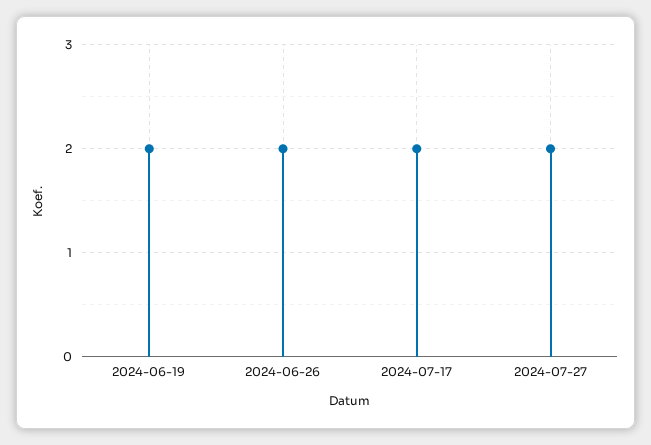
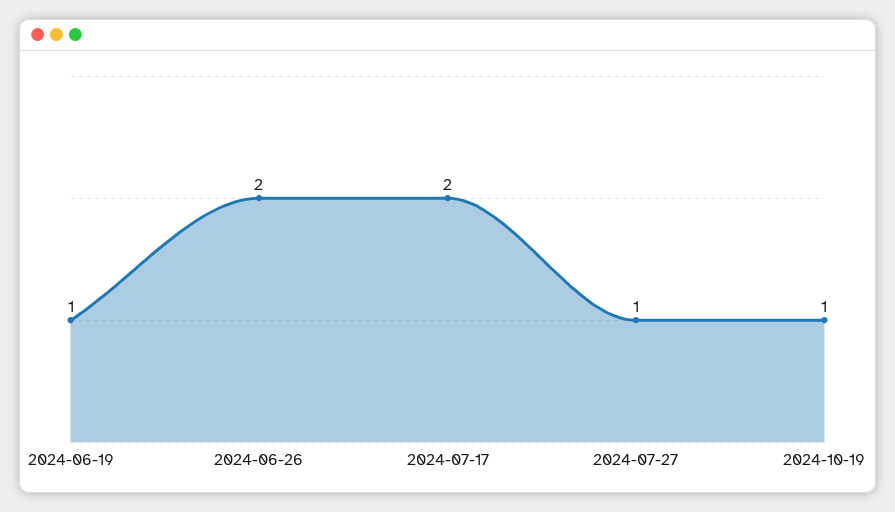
2024-06-19: 2 -> 1
2024-07-27: 2 -> 1
2024-10-19: none -> 1

